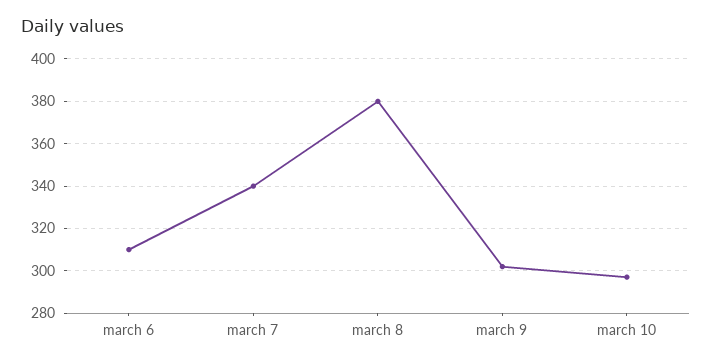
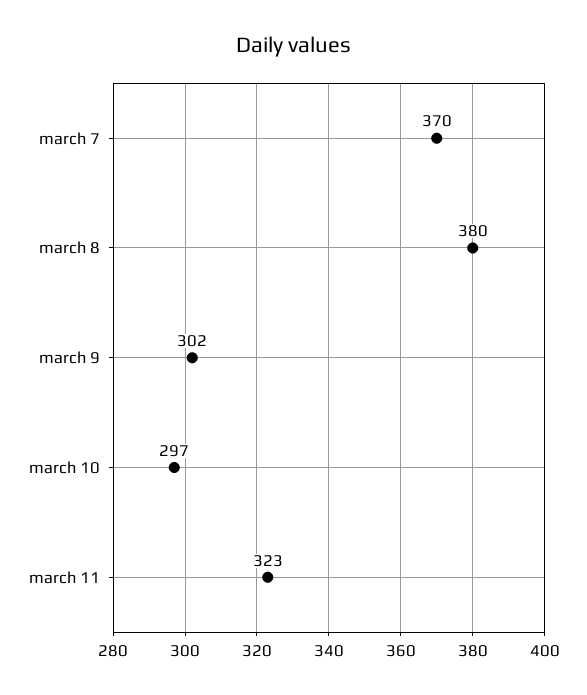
march 6: 310 -> none
march 7: 340 -> 370
march 11: none -> 323

